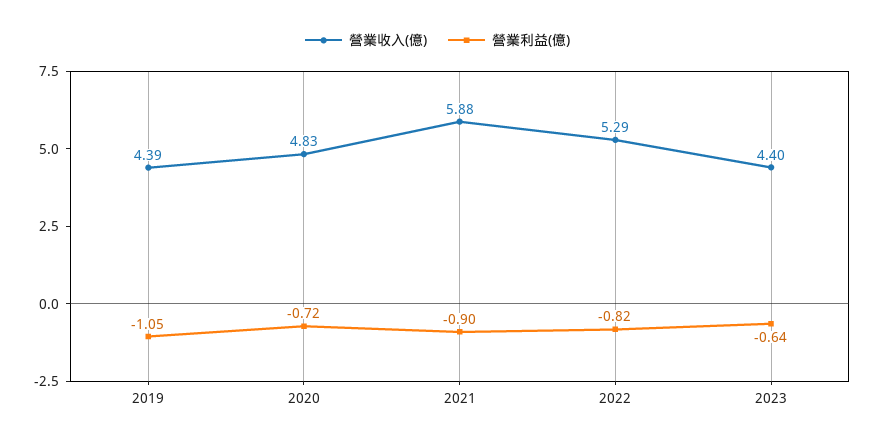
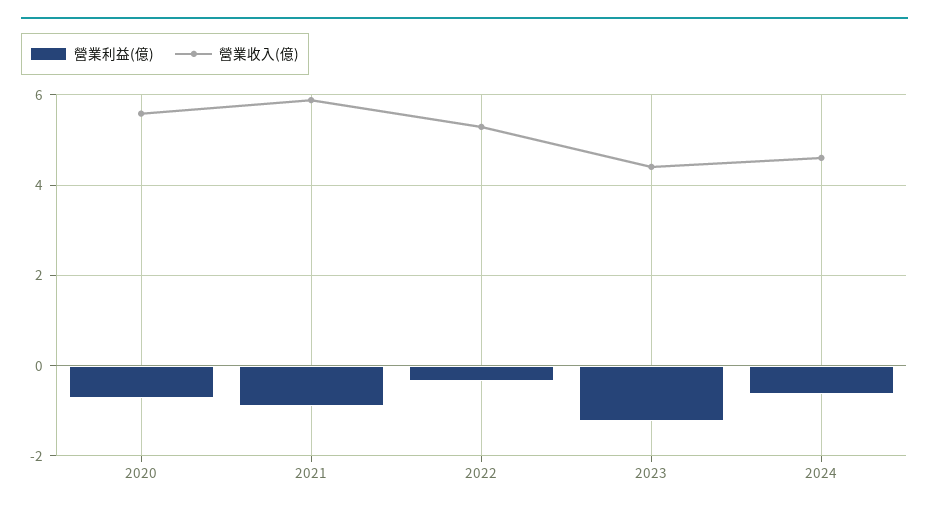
營業收入(億), 2019: 4.39 -> none
營業利益(億), 2019: -1.05 -> none
營業收入(億), 2020: 4.83 -> 5.6
營業利益(億), 2022: -0.82 -> -0.4
營業利益(億), 2023: -0.64 -> -1.2
營業利益(億), 2024: none -> -0.6
營業收入(億), 2024: none -> 4.6

